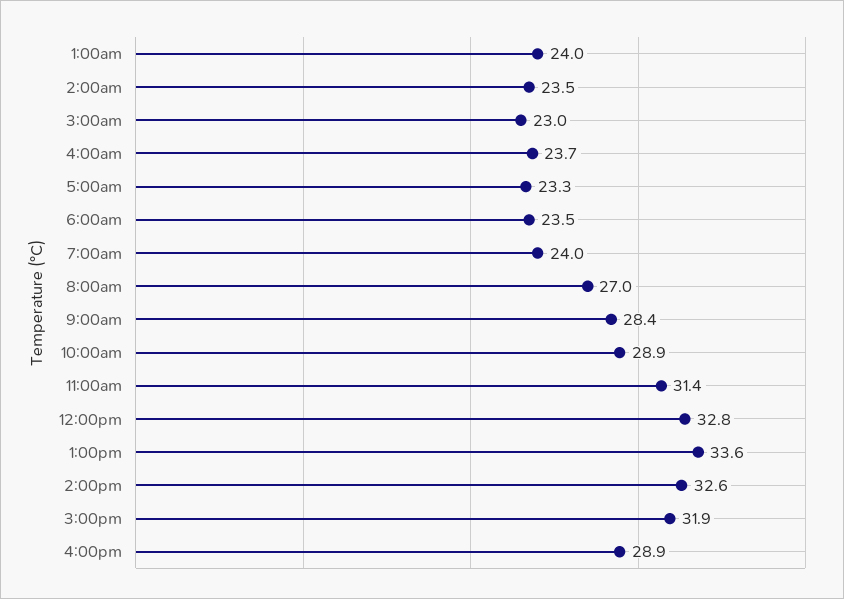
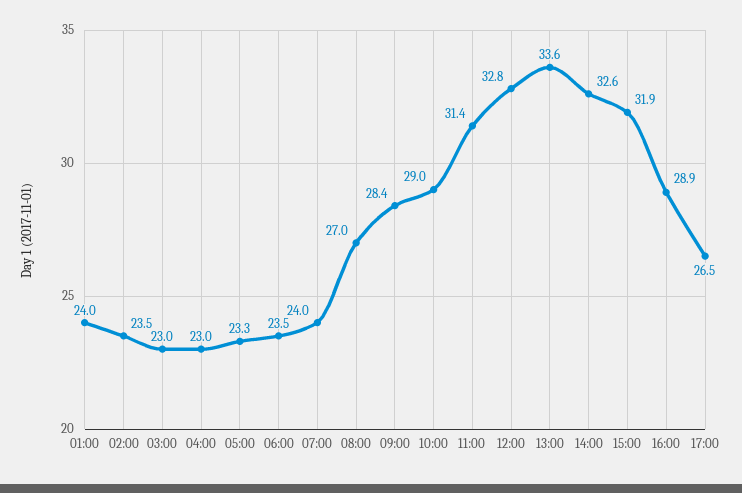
4:00am: 23.7 -> 23
10:00am: 28.9 -> 29
17:00: none -> 26.5

